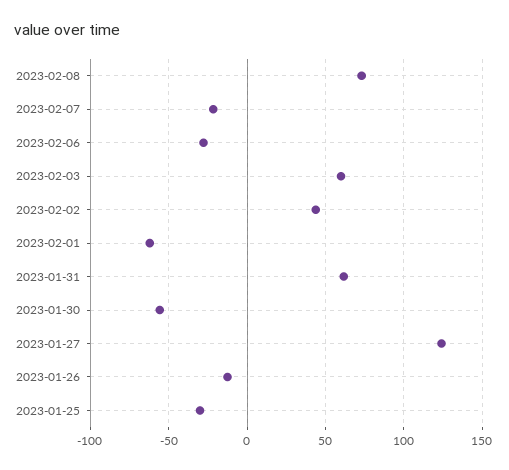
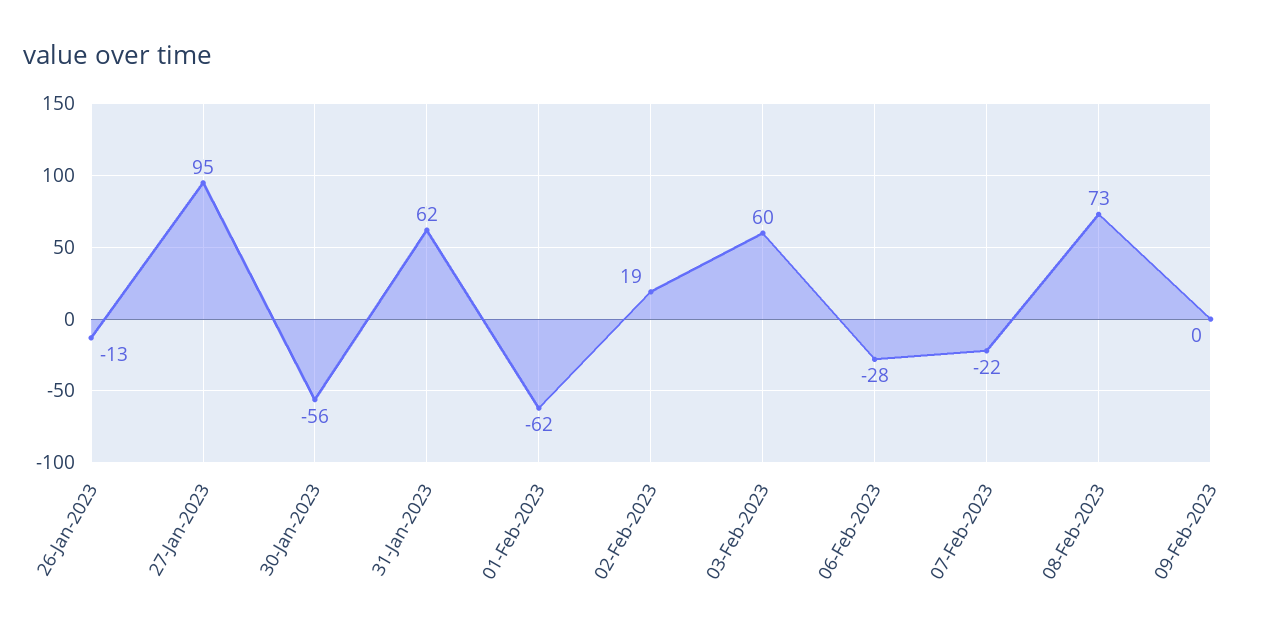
2023-02-02: 45 -> 19
2023-01-27: 125 -> 95
2023-01-25: -30 -> none
09-Feb-2023: none -> 0

